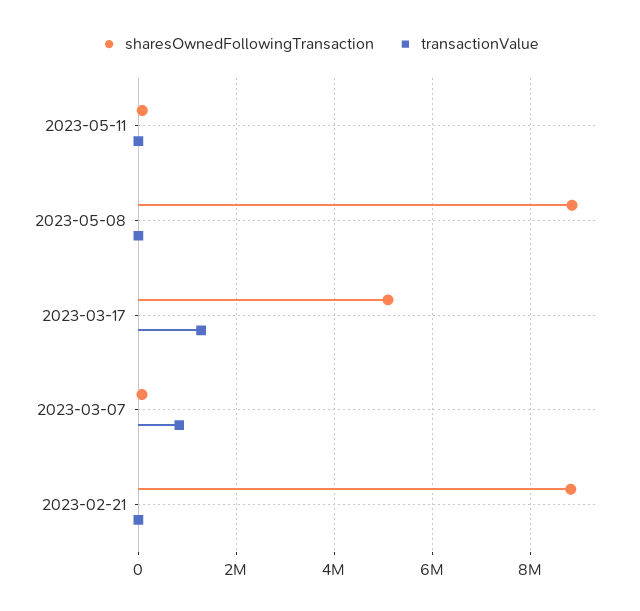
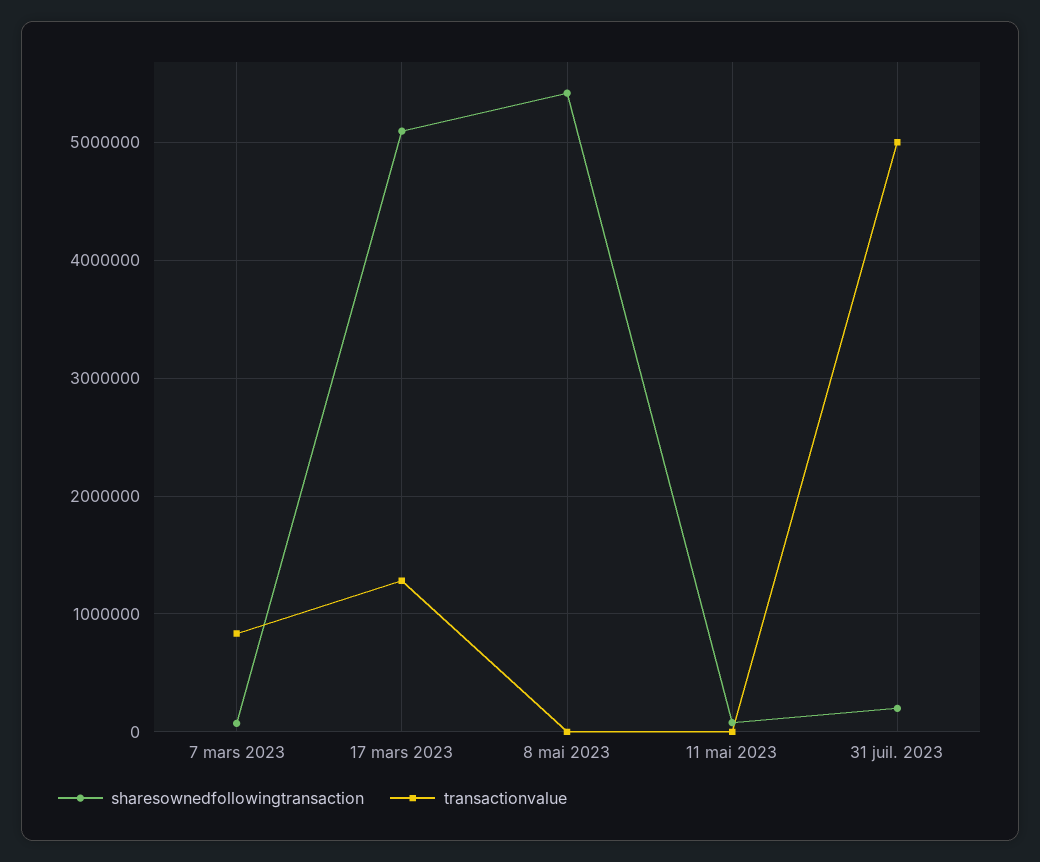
sharesOwnedFollowingTransaction, 2023-05-08: 8800000 -> 5400000
sharesOwnedFollowingTransaction, 2023-02-21: 8800000 -> none
transactionValue, 2023-02-21: 0 -> none
sharesOwnedFollowingTransaction, 31 juil. 2023: none -> 200000
transactionValue, 31 juil. 2023: none -> 5000000

